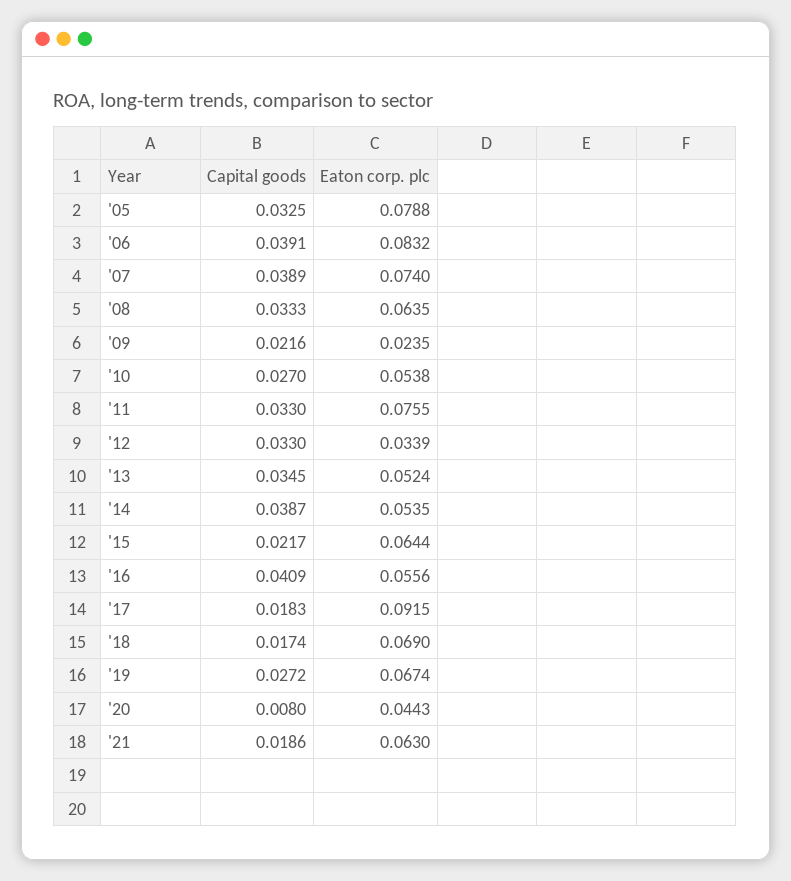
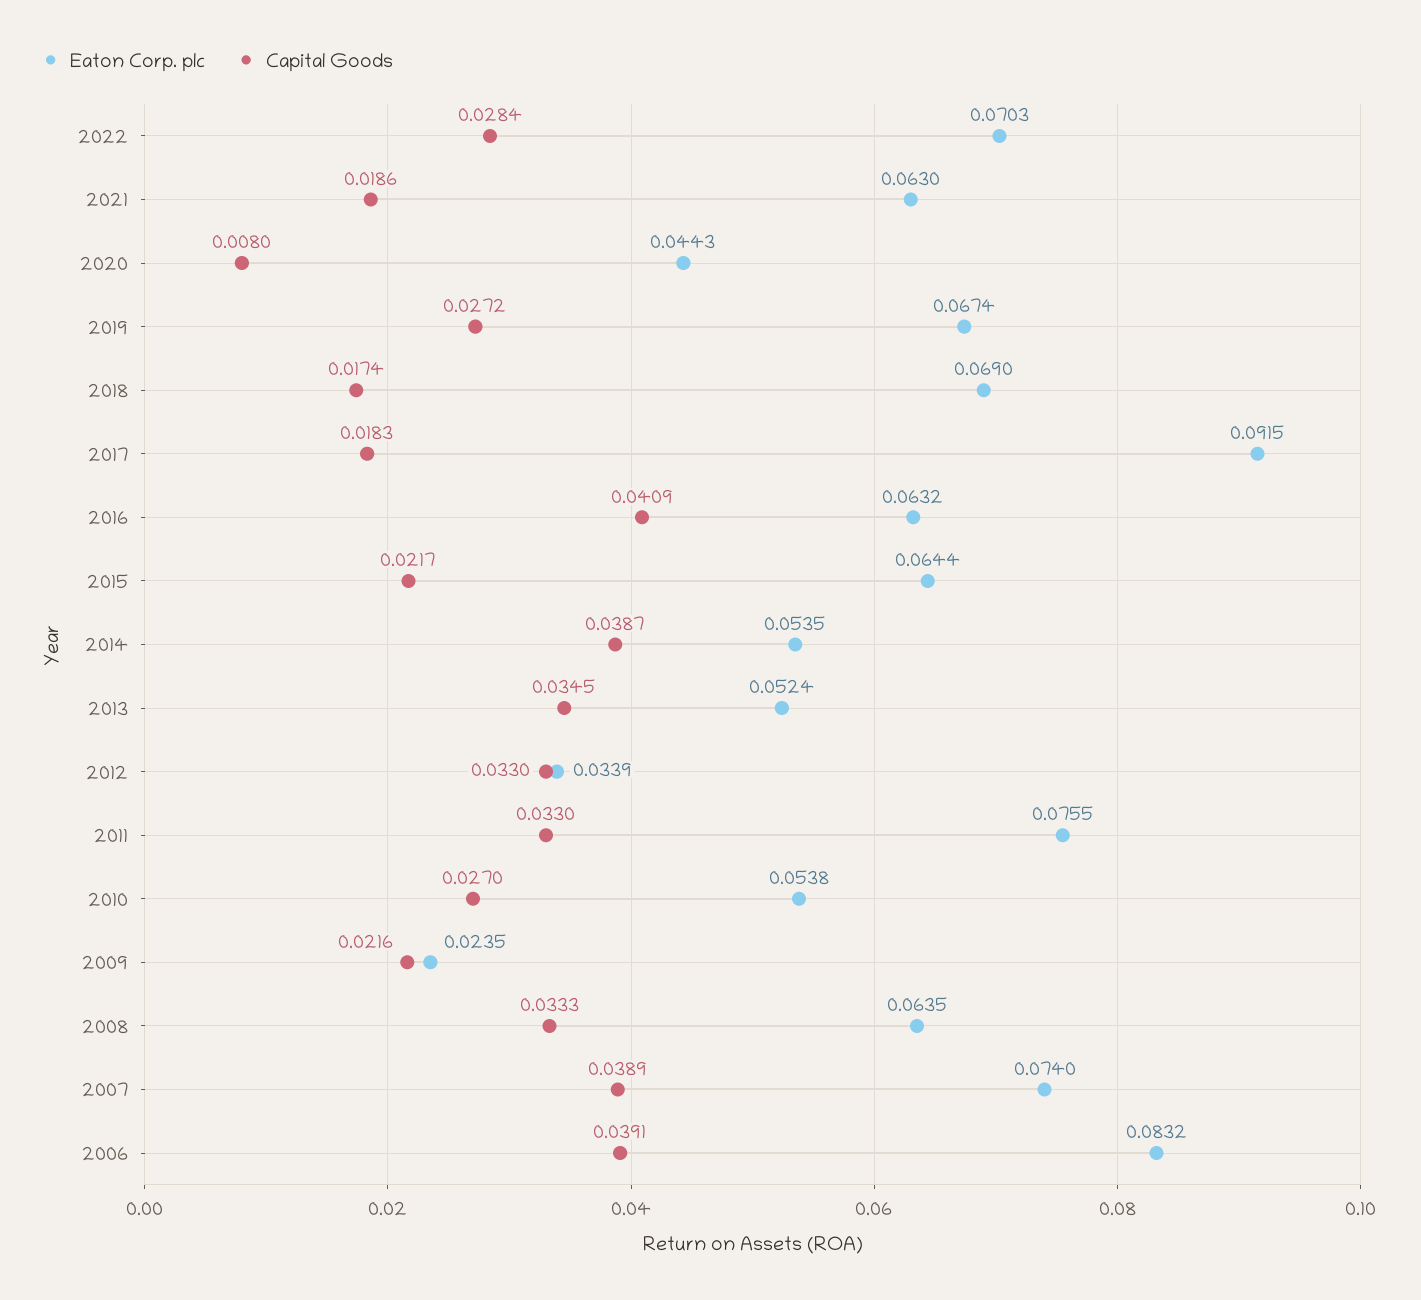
Capital goods, '05: 0.0325 -> none
Eaton corp. plc, '05: 0.0788 -> none
Eaton corp. plc, '16: 0.0556 -> 0.0632
Eaton corp. plc, 2022: none -> 0.0703
Capital goods, 2022: none -> 0.0284

